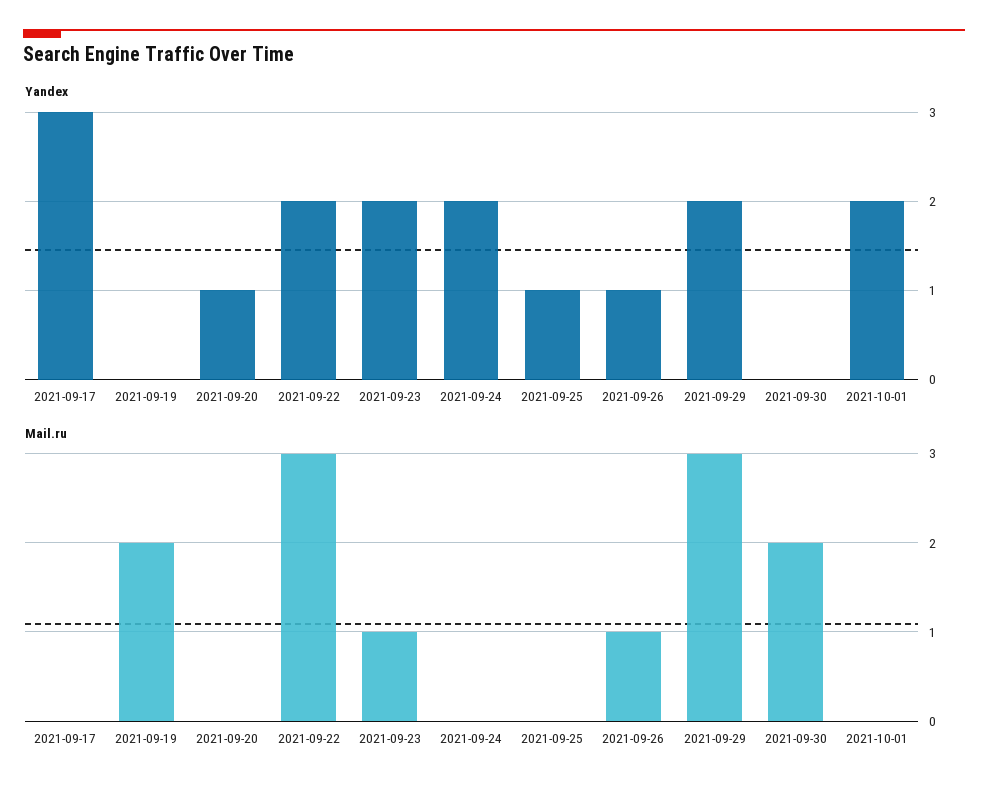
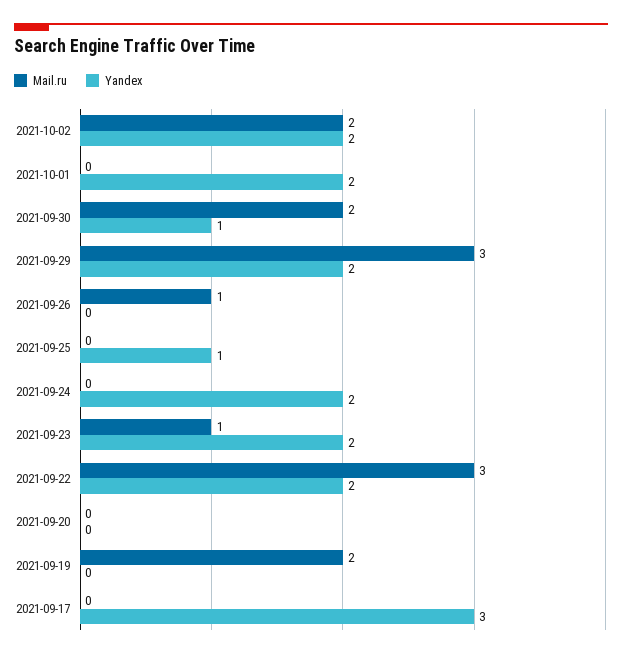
Yandex, 2021-09-20: 1 -> 0
Yandex, 2021-09-26: 1 -> 0
Yandex, 2021-09-30: 0 -> 1
Mail.ru, 2021-10-02: none -> 2
Yandex, 2021-10-02: none -> 2

